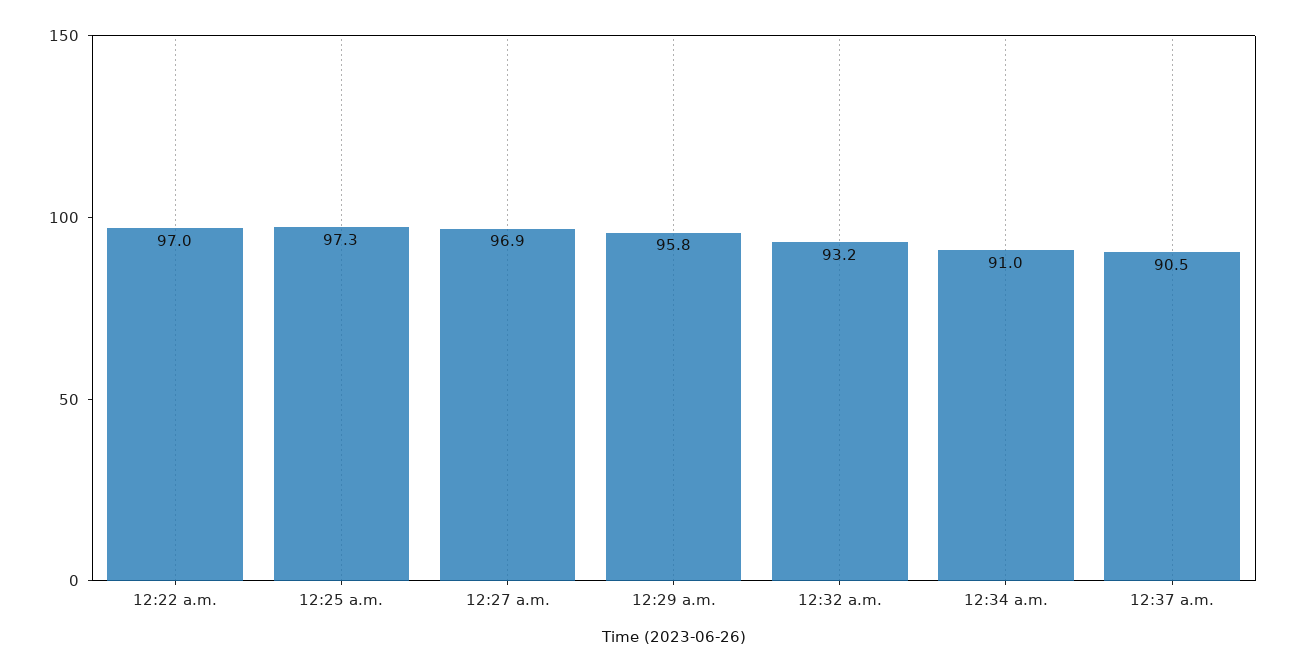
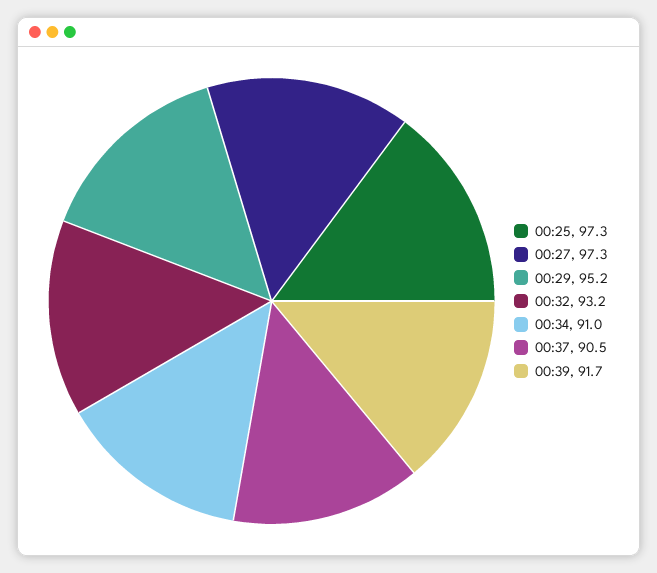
12:22 a.m.: 97 -> none
12:27 a.m.: 96.9 -> 97.3
12:29 a.m.: 95.8 -> 95.2
00:39: none -> 91.7

